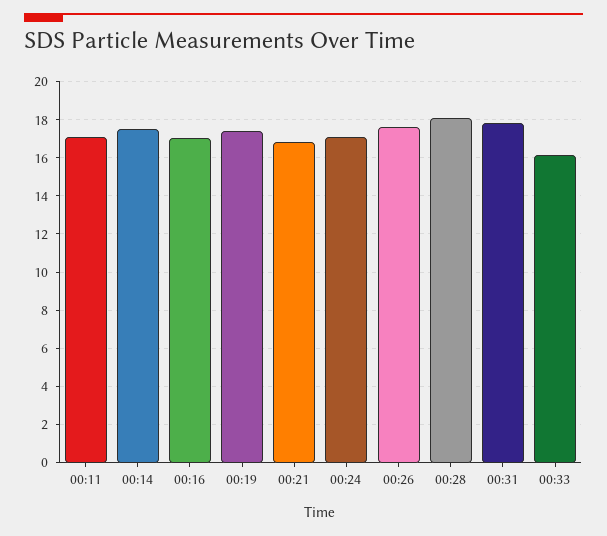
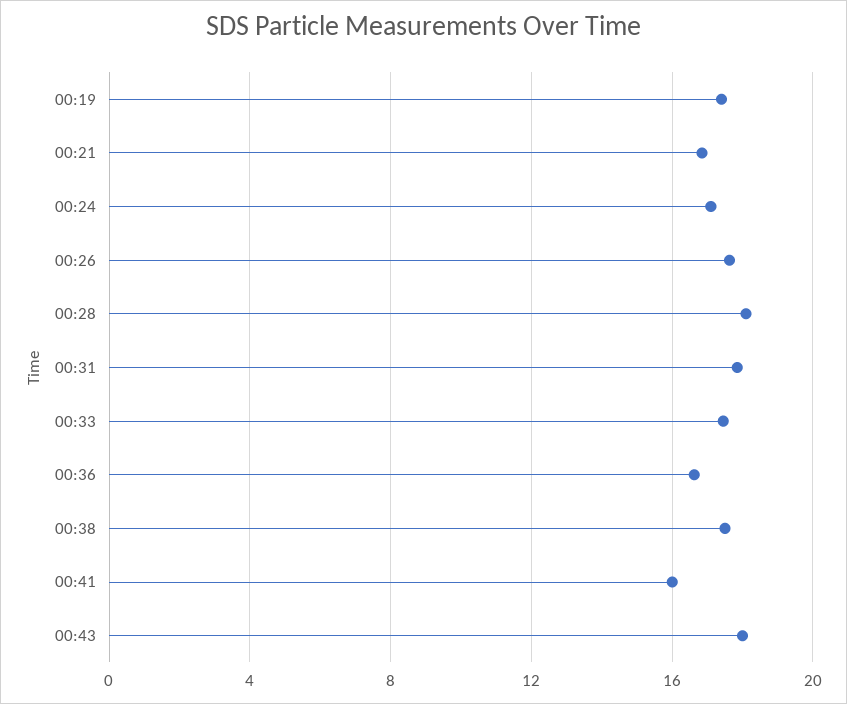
00:11: 17 -> none
00:14: 17.5 -> none
00:16: 17 -> none
00:33: 16 -> 17.5
00:36: none -> 16.5
00:38: none -> 17.5
00:41: none -> 16
00:43: none -> 18

